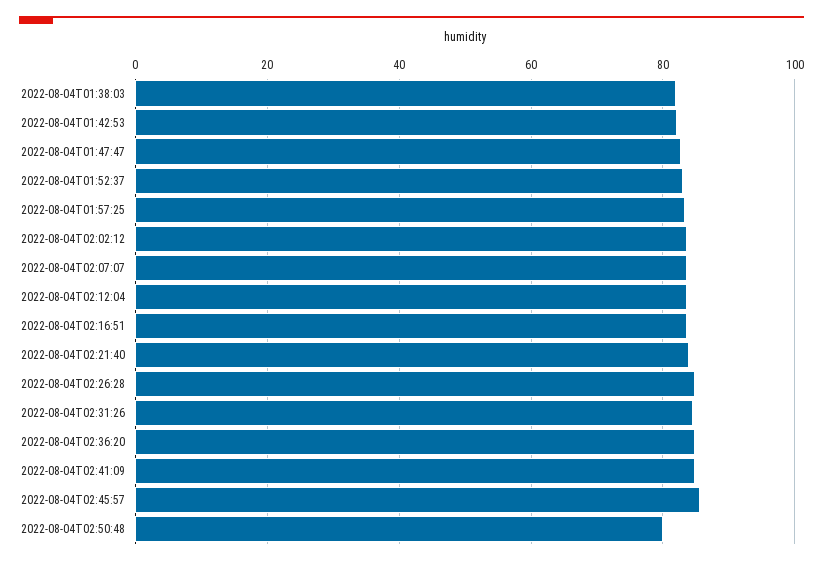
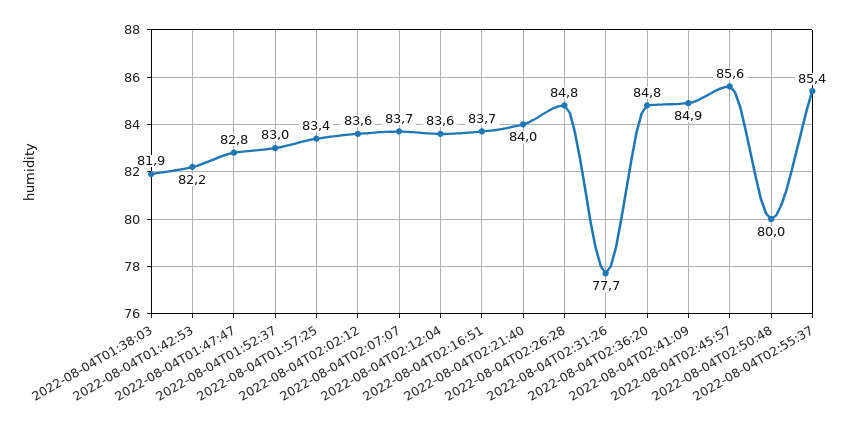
2022-08-04T02:31:26: 84 -> 77.7
2022-08-04T02:55:37: none -> 85.4

